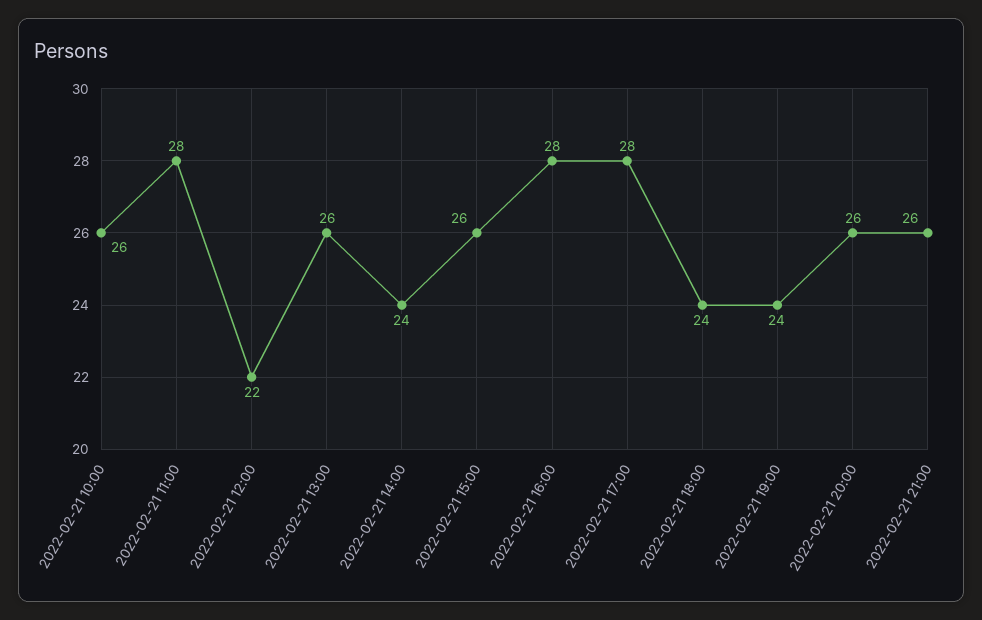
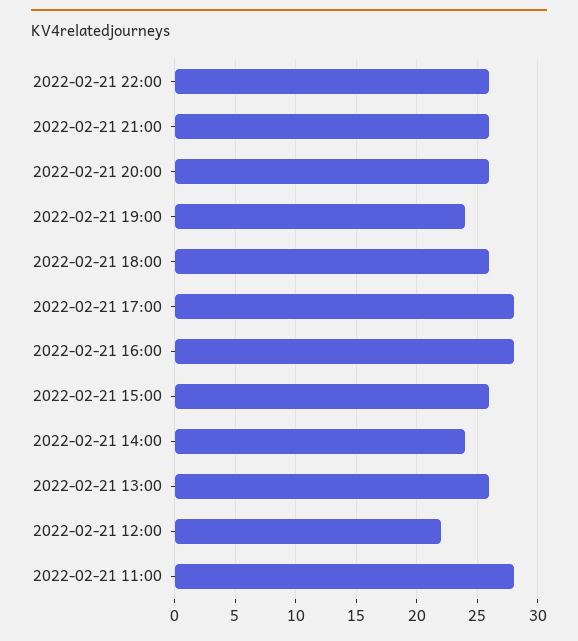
2022-02-21 10:00: 26 -> none
2022-02-21 18:00: 24 -> 26
2022-02-21 22:00: none -> 26

